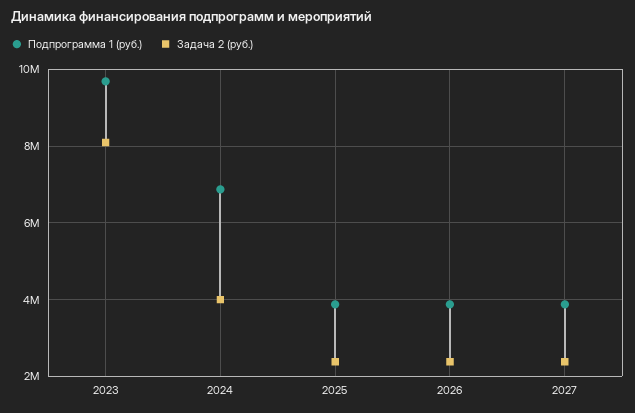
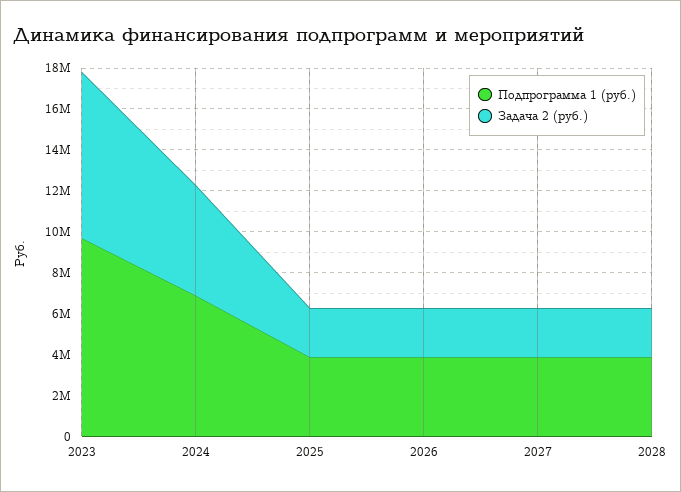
Задача 2 (руб.), 2024: 4000000 -> 5500000
Подпрограмма 1 (руб.), 2028: none -> 4000000
Задача 2 (руб.), 2028: none -> 2500000

